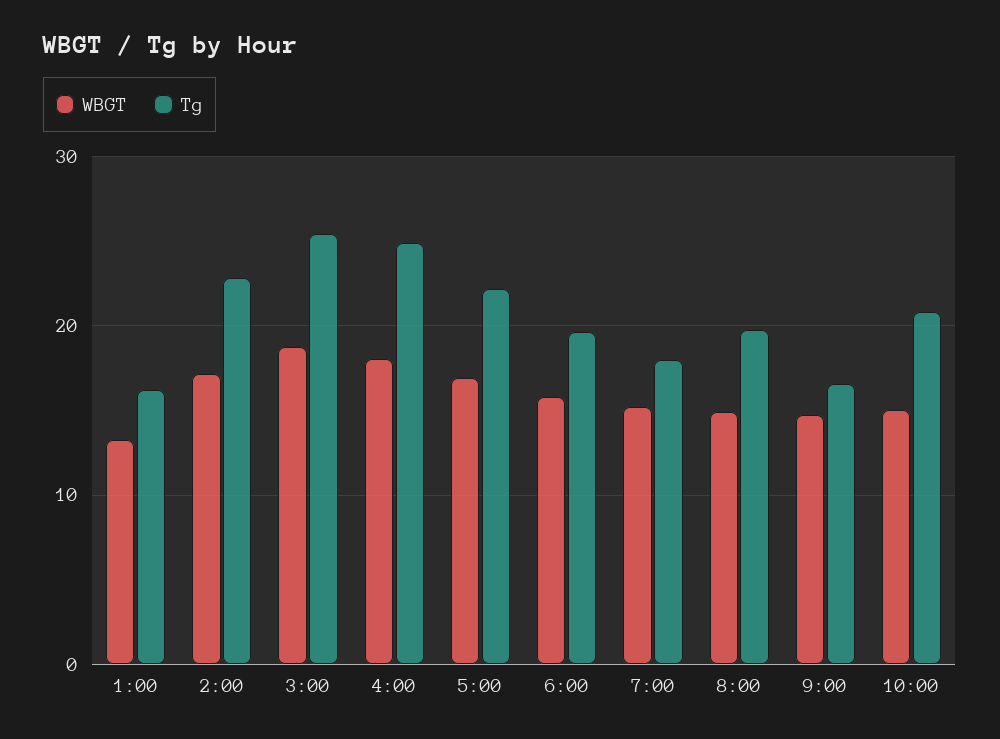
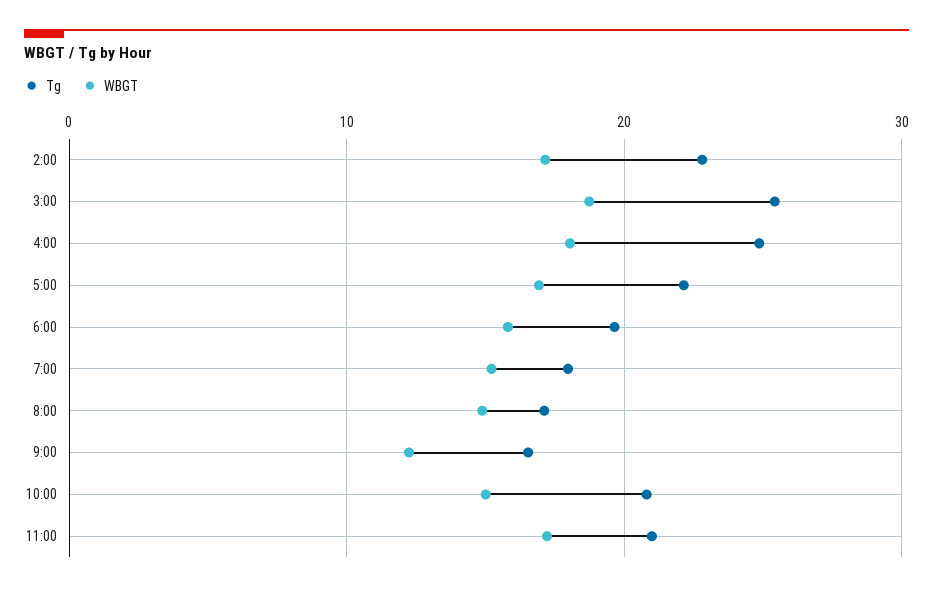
WBGT, 1:00: 13 -> none
Tg, 1:00: 16 -> none
Tg, 8:00: 20 -> 17
WBGT, 9:00: 15 -> 12
Tg, 11:00: none -> 21
WBGT, 11:00: none -> 17

